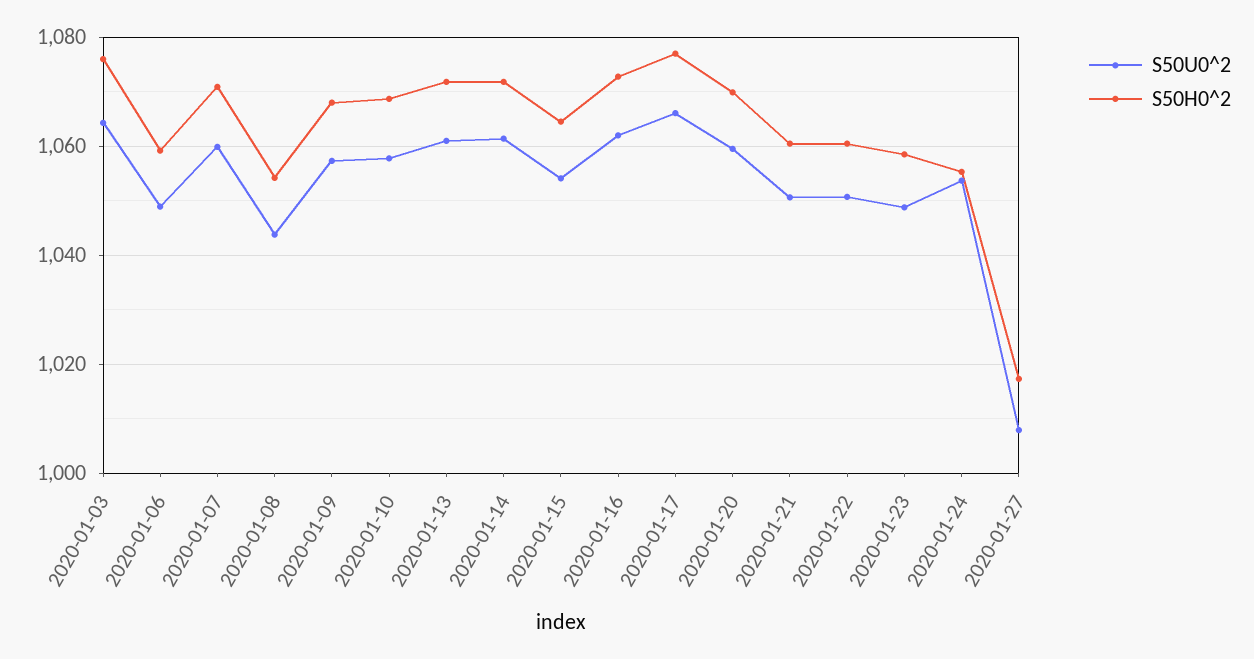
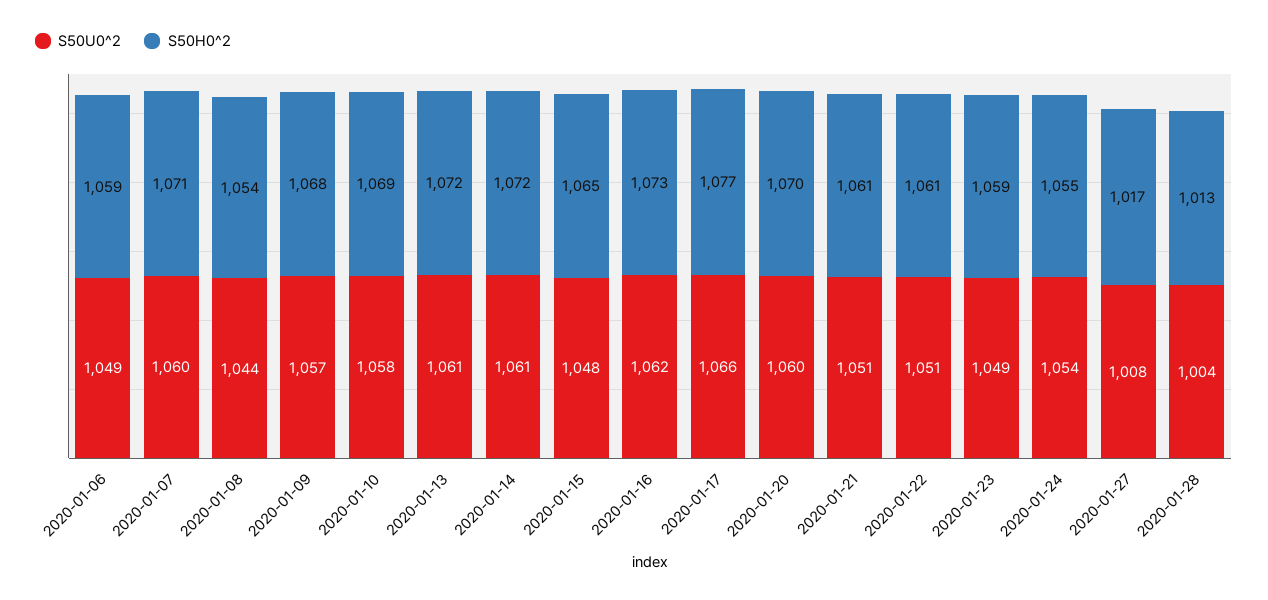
S50U0^2, 2020-01-03: 1064 -> none
S50H0^2, 2020-01-03: 1076 -> none
S50U0^2, 2020-01-15: 1054 -> 1048
S50U0^2, 2020-01-28: none -> 1004
S50H0^2, 2020-01-28: none -> 1013

